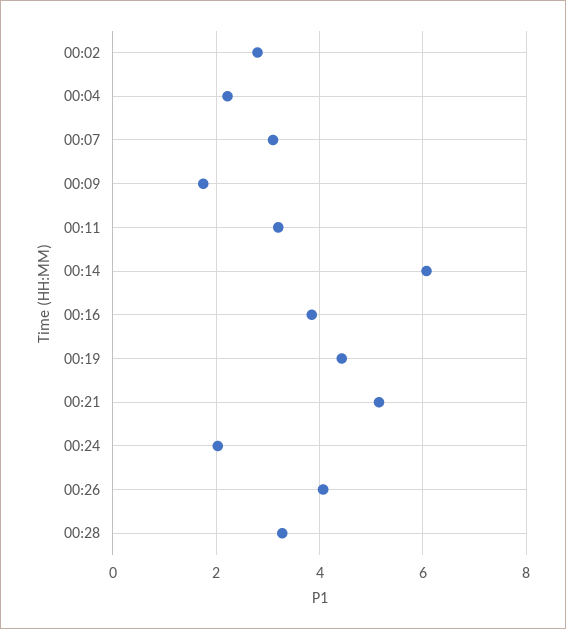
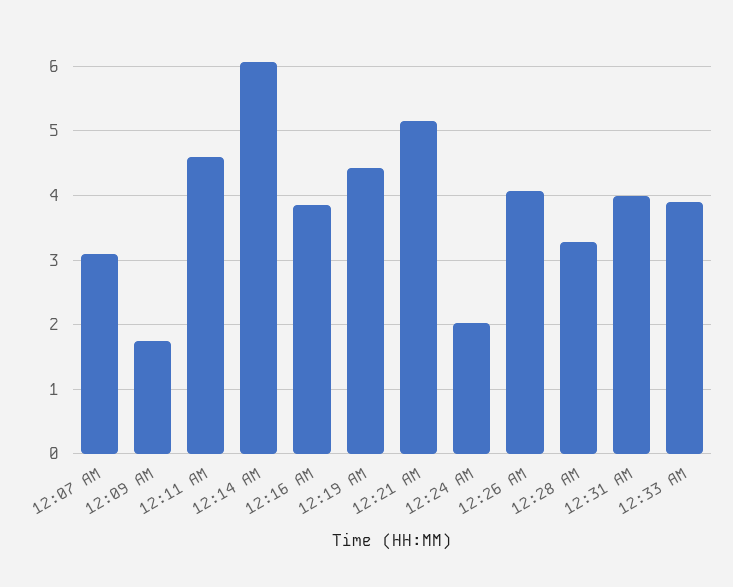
00:02: 2.8 -> none
00:04: 2.2 -> none
00:11: 3.2 -> 4.6
12:31 AM: none -> 4
12:33 AM: none -> 3.9

